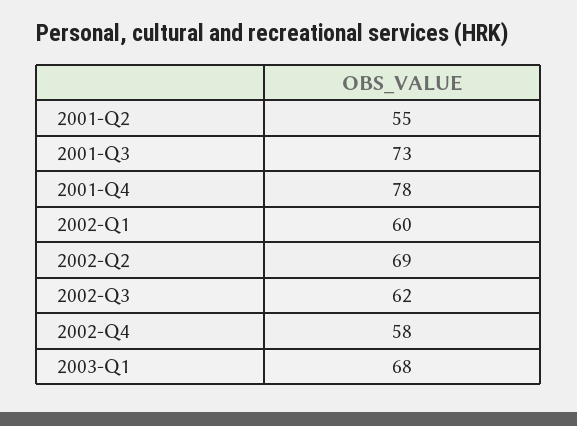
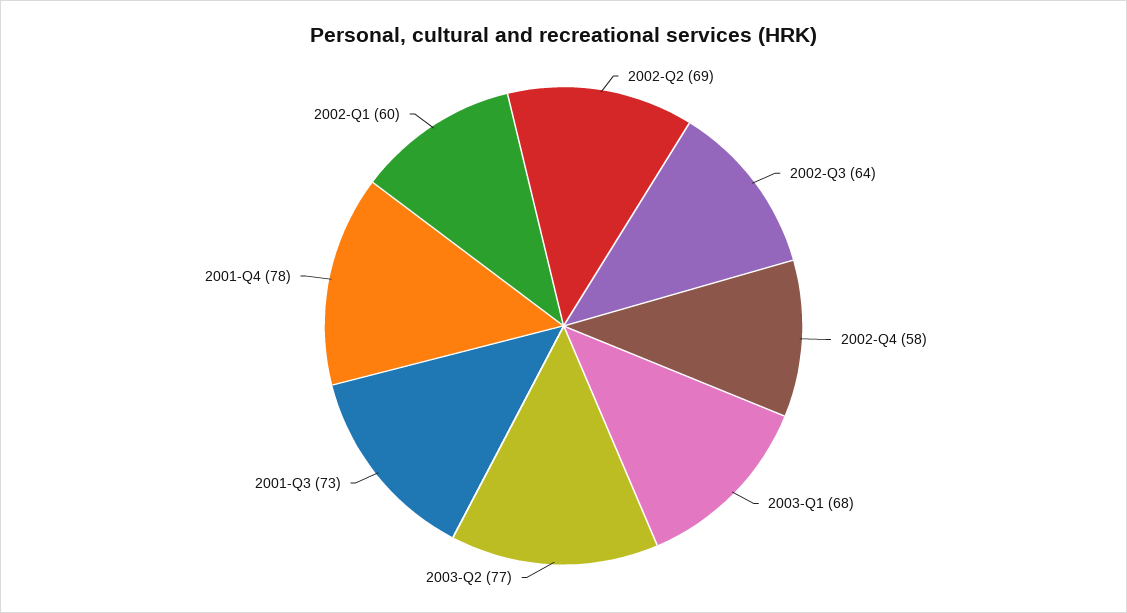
2001-Q2: 55 -> none
2002-Q3: 62 -> 64
2003-Q2: none -> 77

